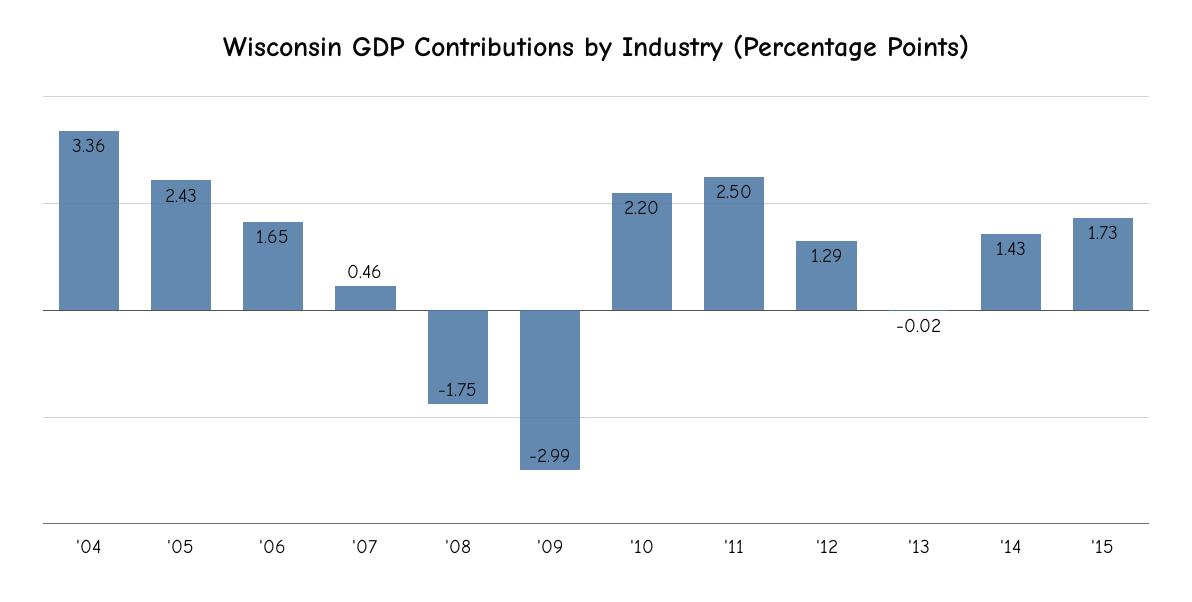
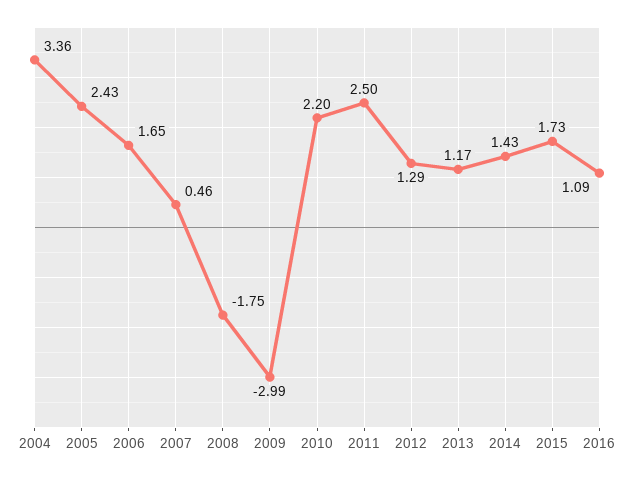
'13: -0.02 -> 1.17
2016: none -> 1.09

